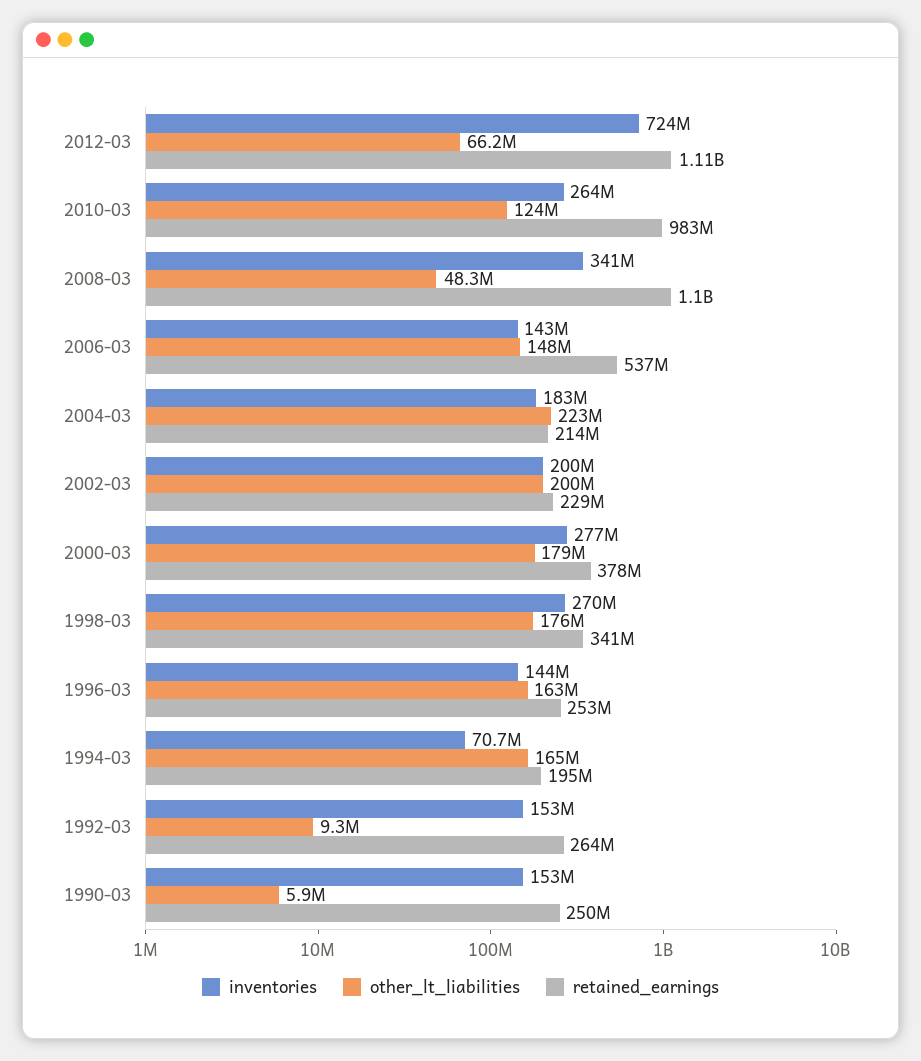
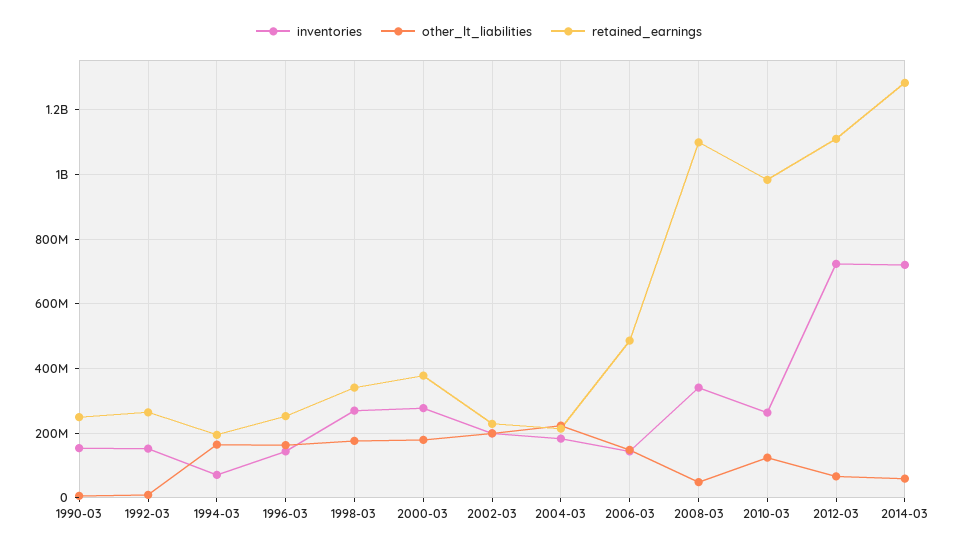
retained_earnings, 2006-03: 537000000 -> 480000000
inventories, 2014-03: none -> 720000000
other_lt_liabilities, 2014-03: none -> 60000000
retained_earnings, 2014-03: none -> 1280000000

